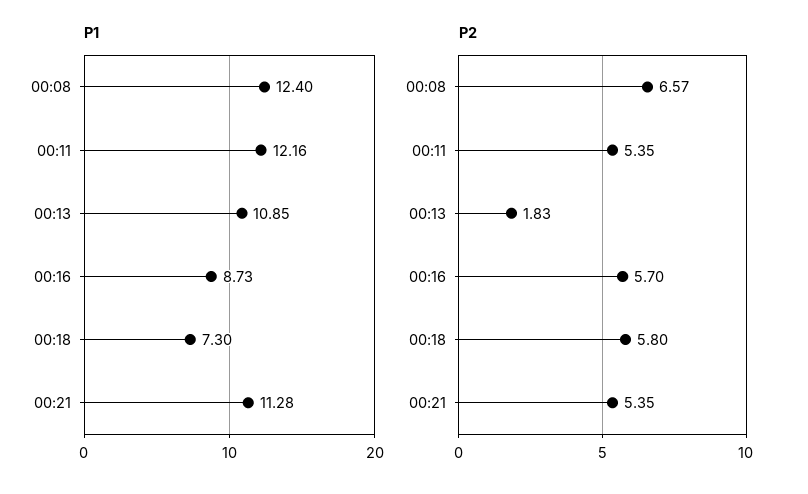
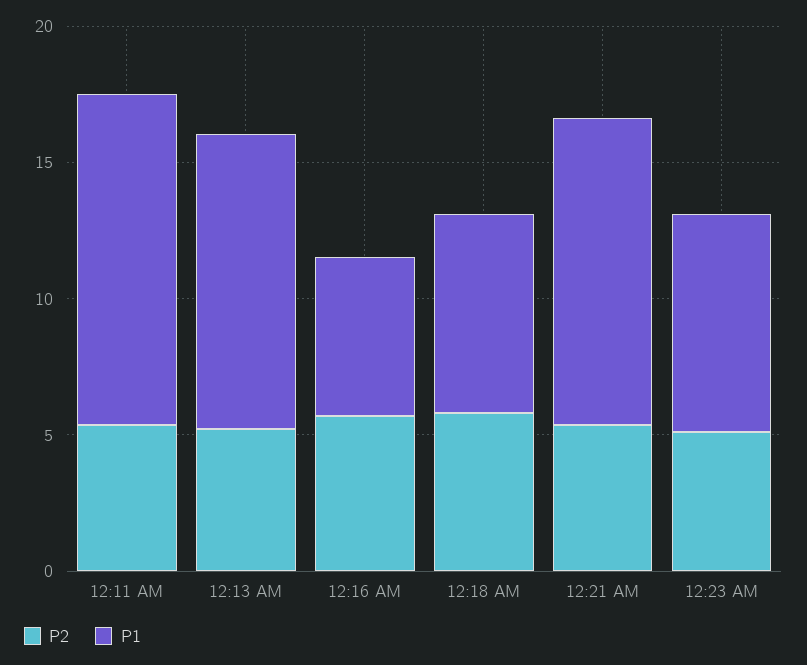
P1, 00:08: 12.4 -> none
P1, 00:16: 8.73 -> 6
P2, 00:08: 6.57 -> none
P2, 00:13: 1.83 -> 5
P2, 12:23 AM: none -> 5
P1, 12:23 AM: none -> 8

